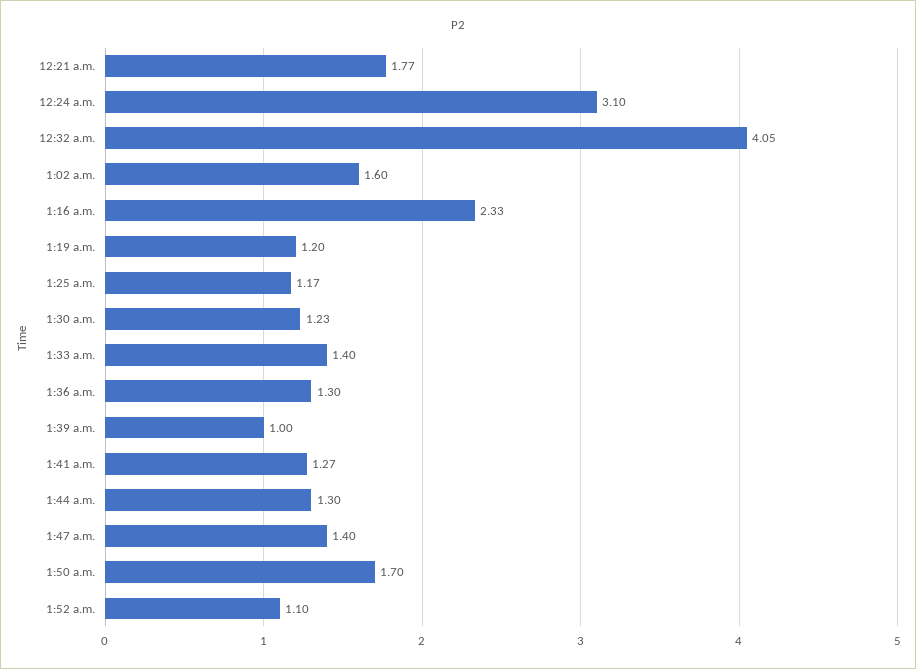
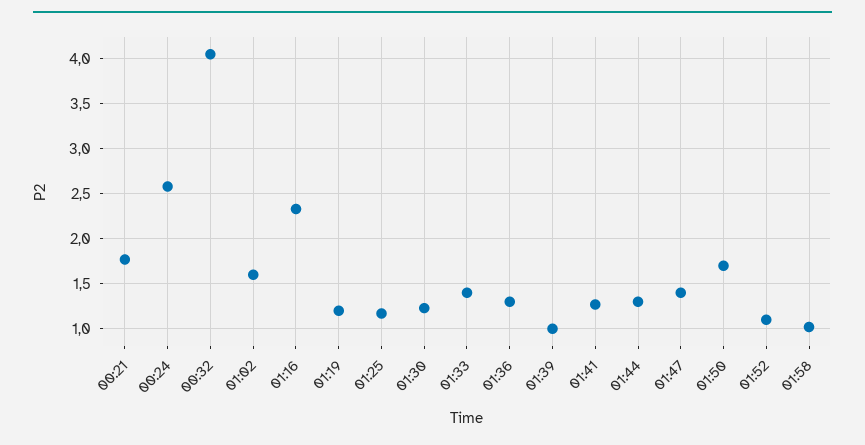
12:24 a.m.: 3.1 -> 2.6
01:58: none -> 1

